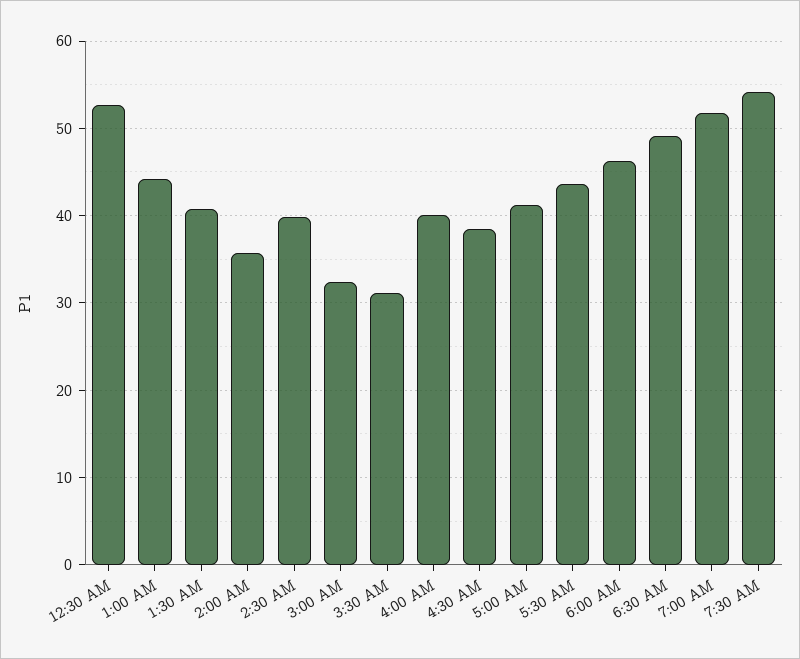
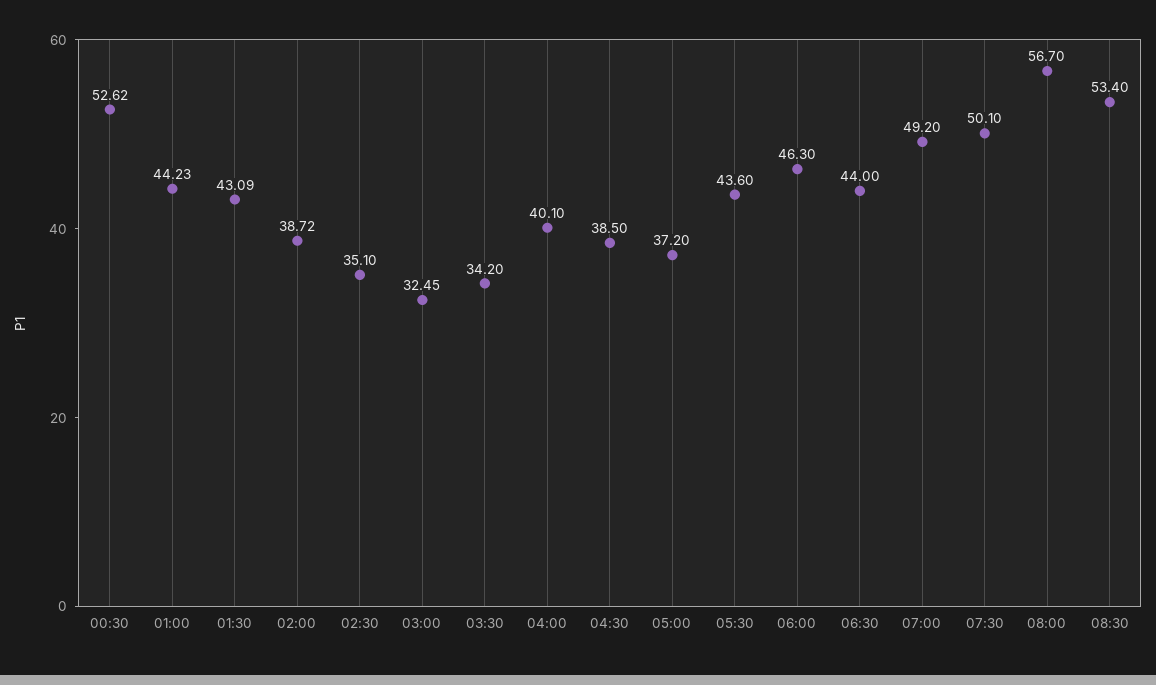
1:30 AM: 41 -> 43.09
2:00 AM: 36 -> 38.72
2:30 AM: 40 -> 35.1
3:30 AM: 31 -> 34.2
5:00 AM: 41 -> 37.2
6:30 AM: 49 -> 44
7:00 AM: 52 -> 49.2
7:30 AM: 54 -> 50.1
08:00: none -> 56.7
08:30: none -> 53.4

